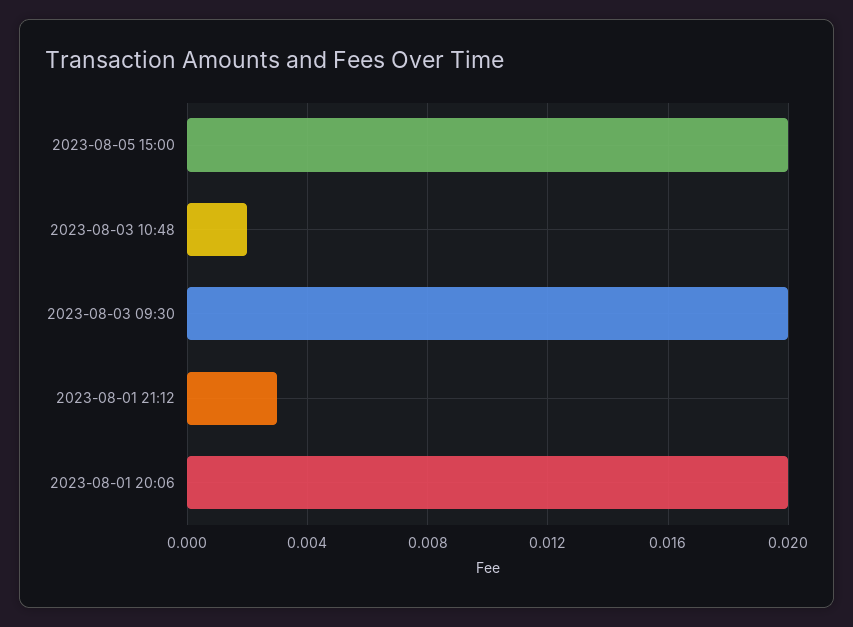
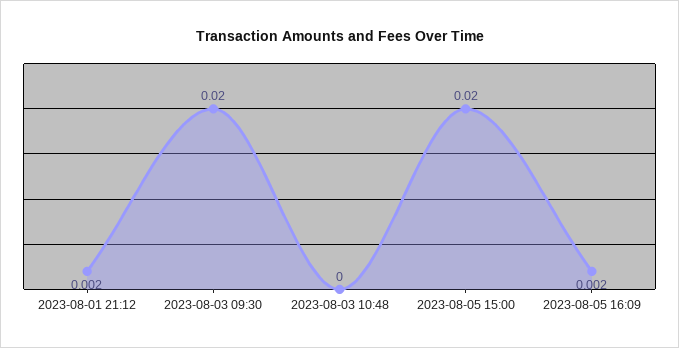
2023-08-03 10:48: 0.002 -> 0
2023-08-01 21:12: 0.003 -> 0.002
2023-08-01 20:06: 0.02 -> none
2023-08-05 16:09: none -> 0.002

